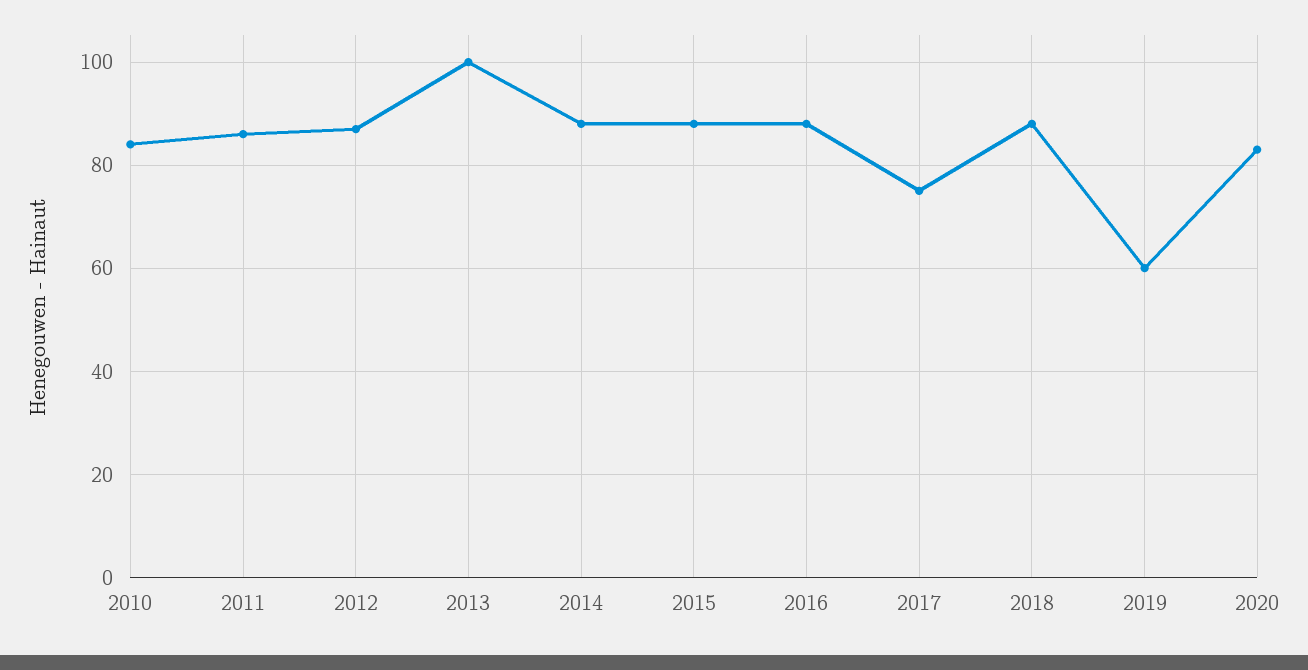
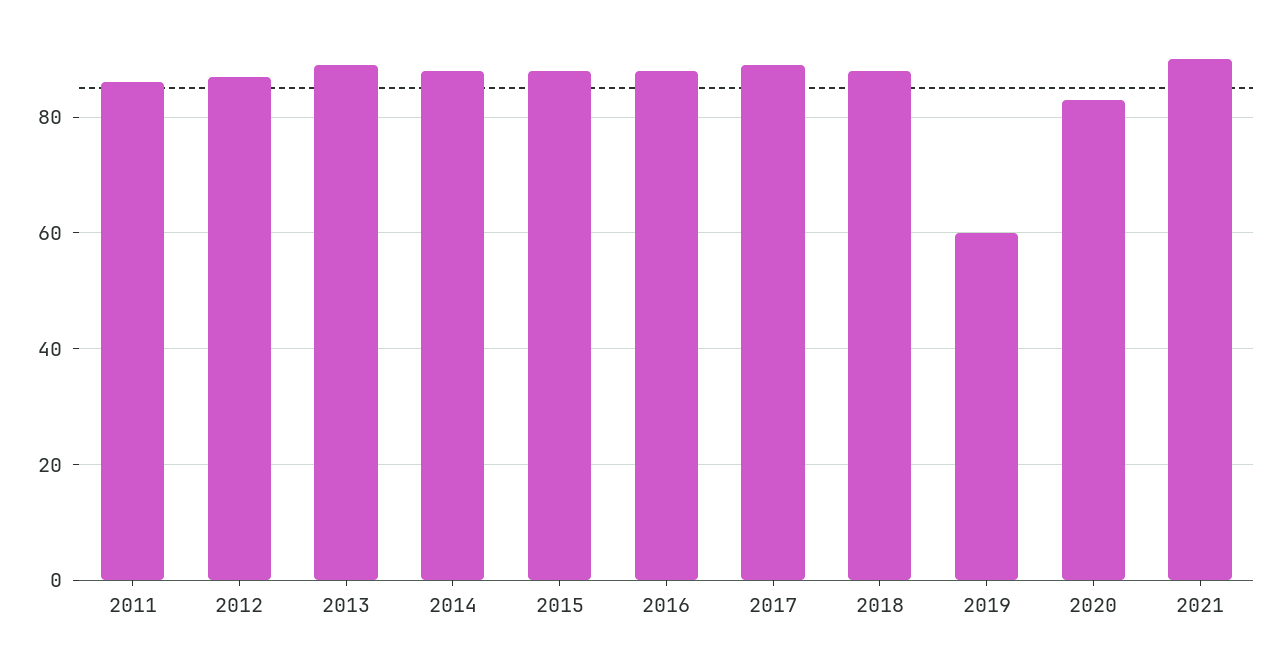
2010: 85 -> none
2013: 100 -> 90
2017: 75 -> 90
2021: none -> 90

